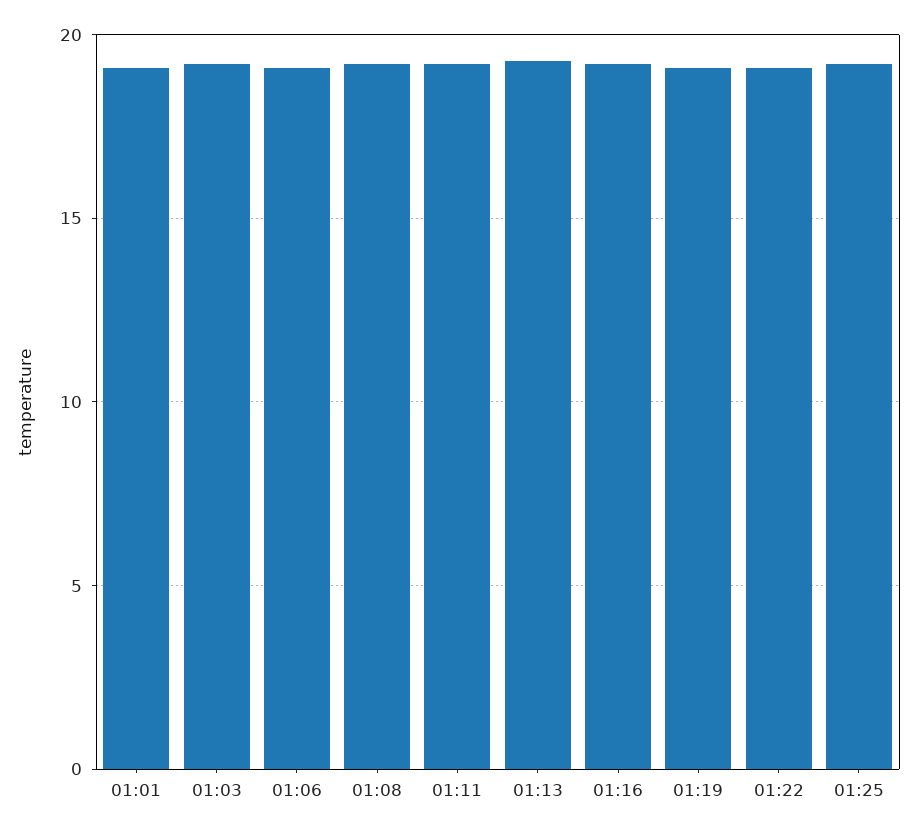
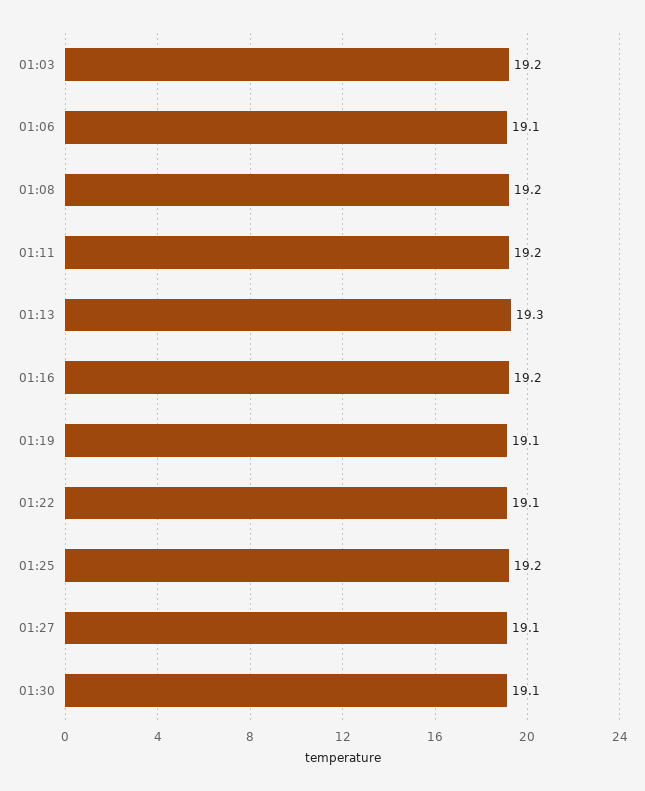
01:01: 19 -> none
01:27: none -> 19.1
01:30: none -> 19.1

